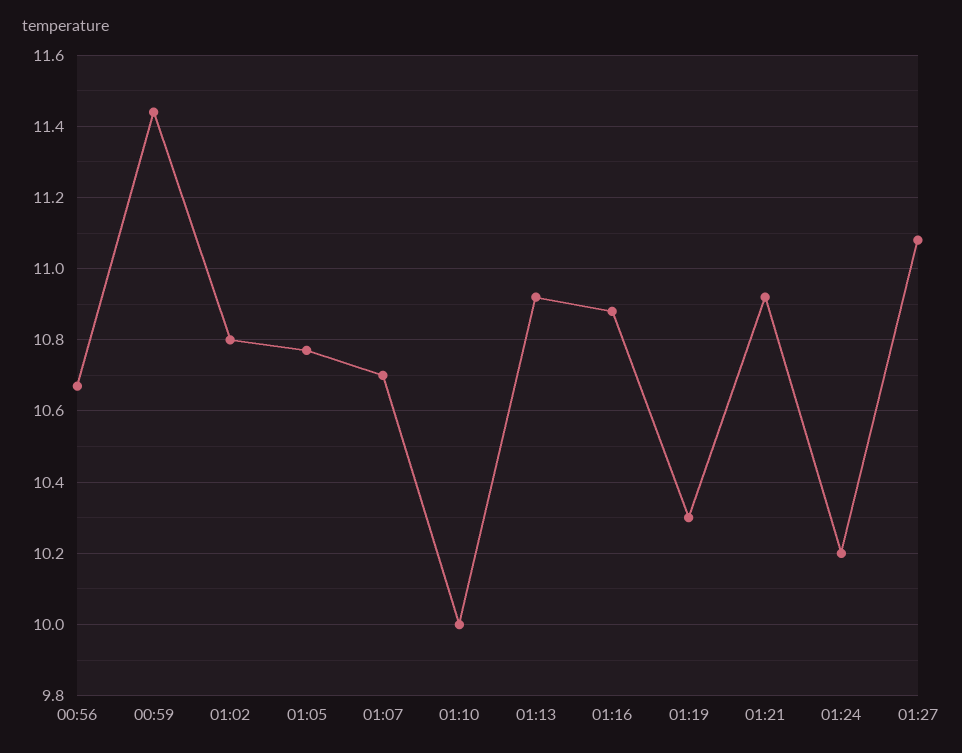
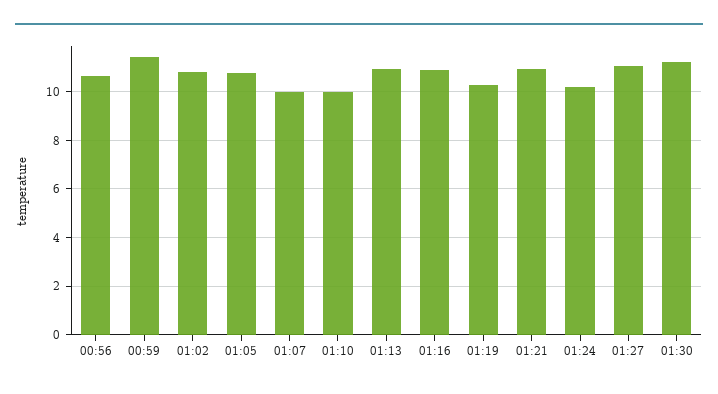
01:07: 10.7 -> 10
01:30: none -> 11.25

